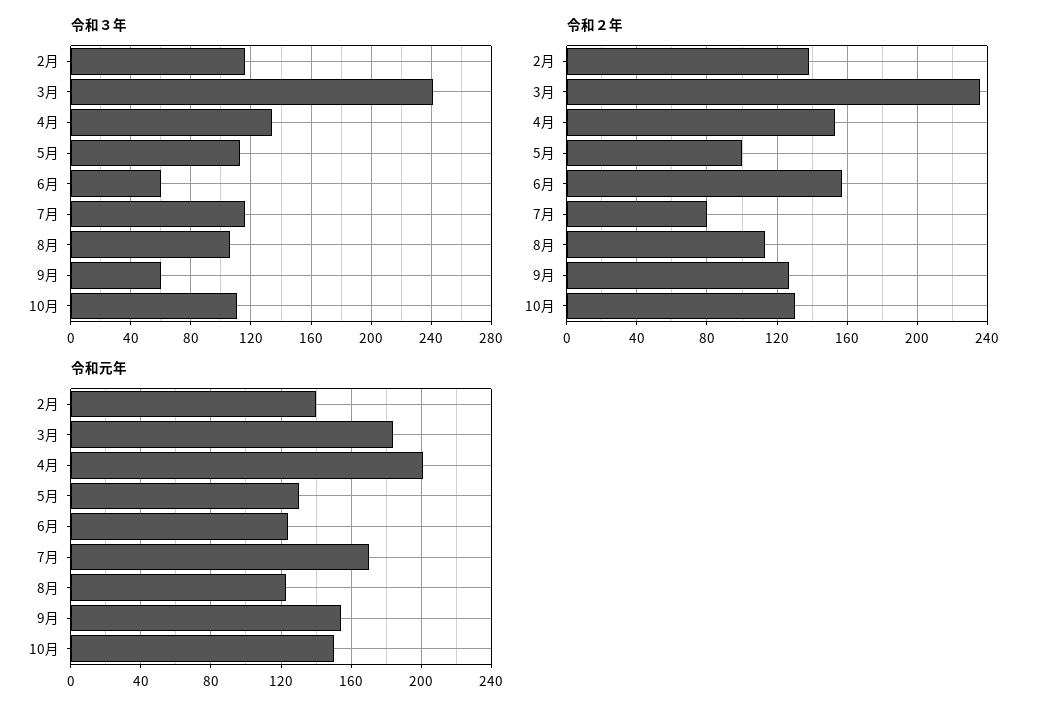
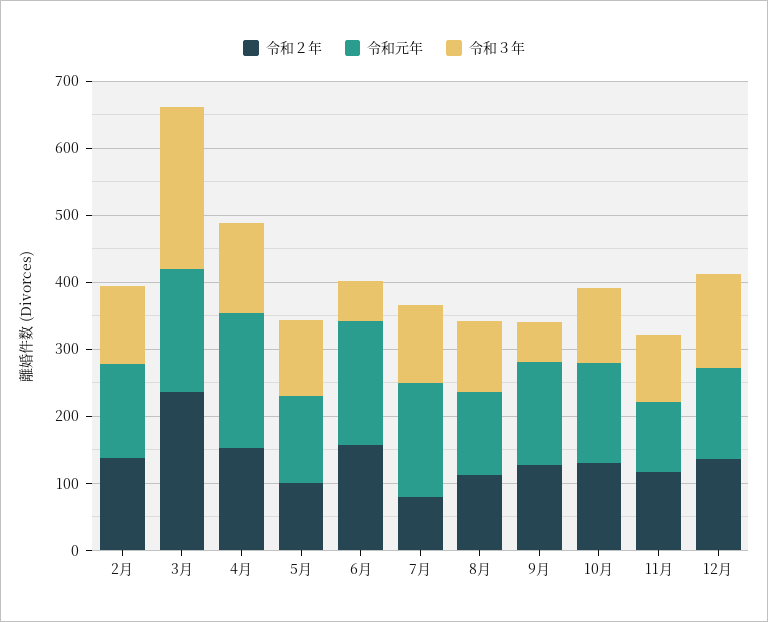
令和元年, 6月: 125 -> 180
令和２年, 11月: none -> 120
令和元年, 11月: none -> 100
令和３年, 11月: none -> 100
令和２年, 12月: none -> 140
令和元年, 12月: none -> 140
令和３年, 12月: none -> 140

